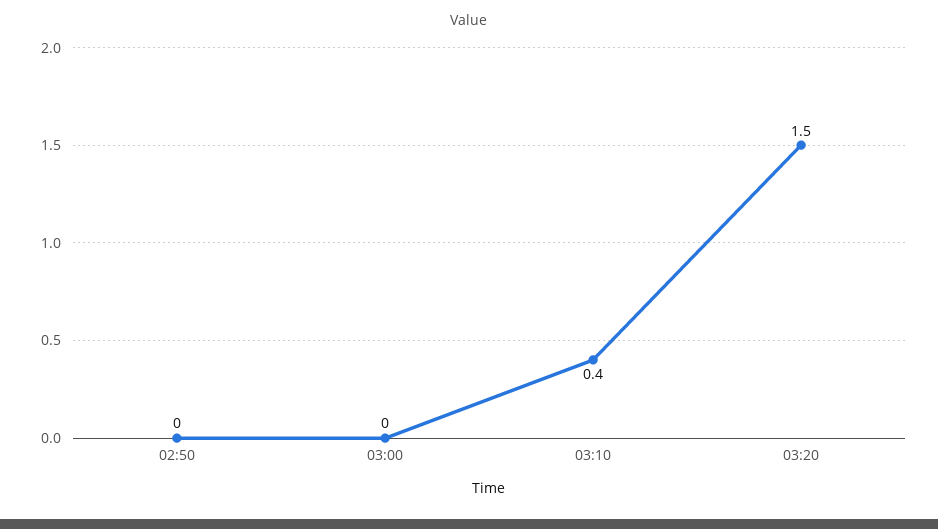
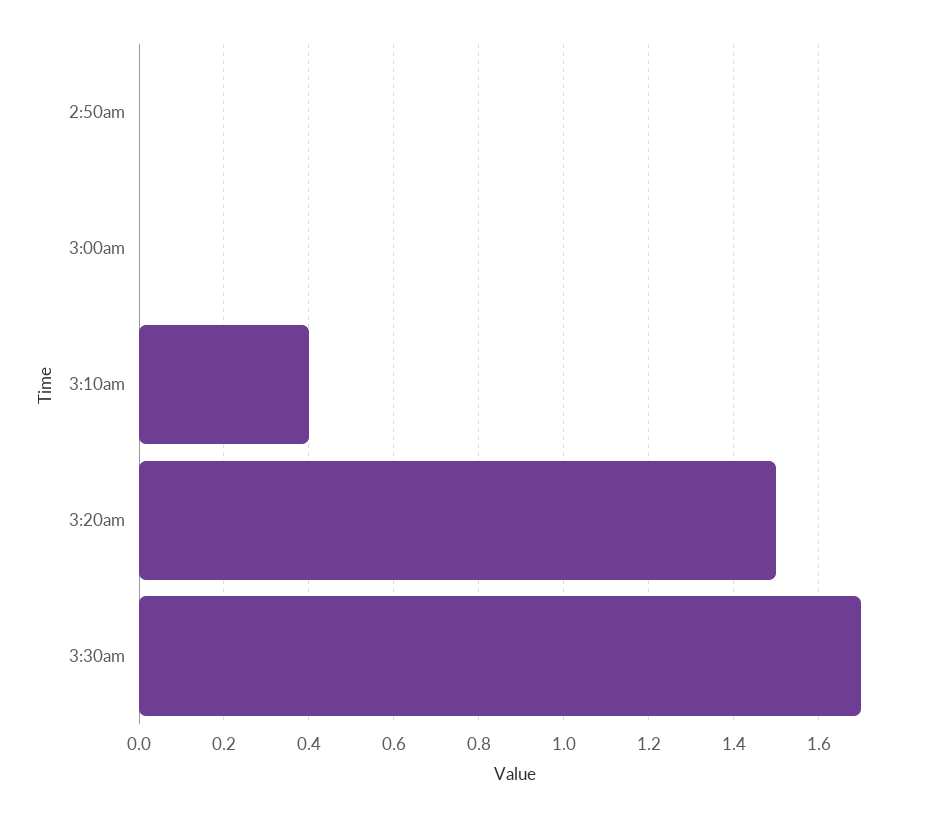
3:30am: none -> 1.7

